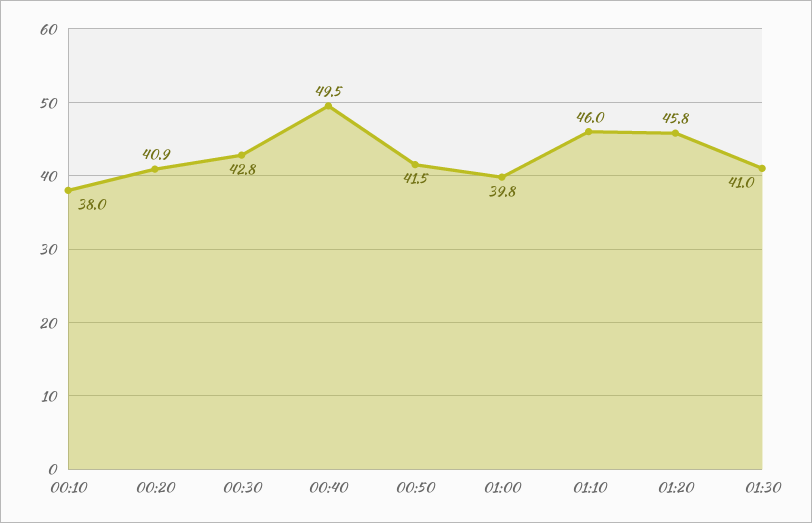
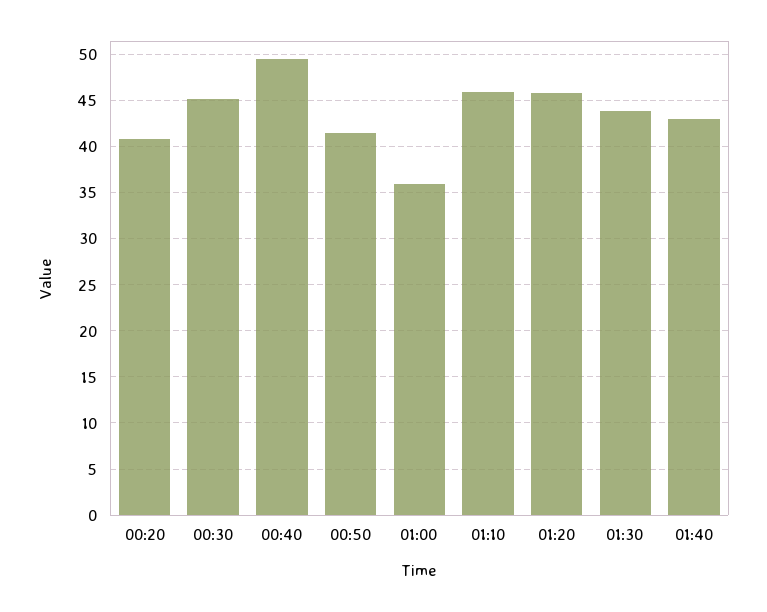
00:10: 38 -> none
00:30: 42.8 -> 45
01:00: 39.8 -> 36
01:30: 41 -> 44
01:40: none -> 43

